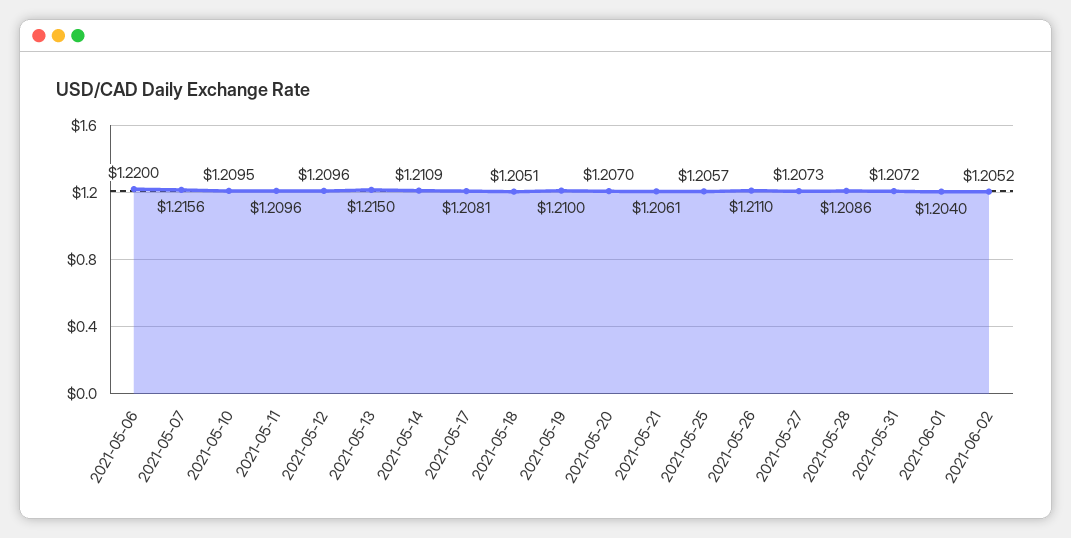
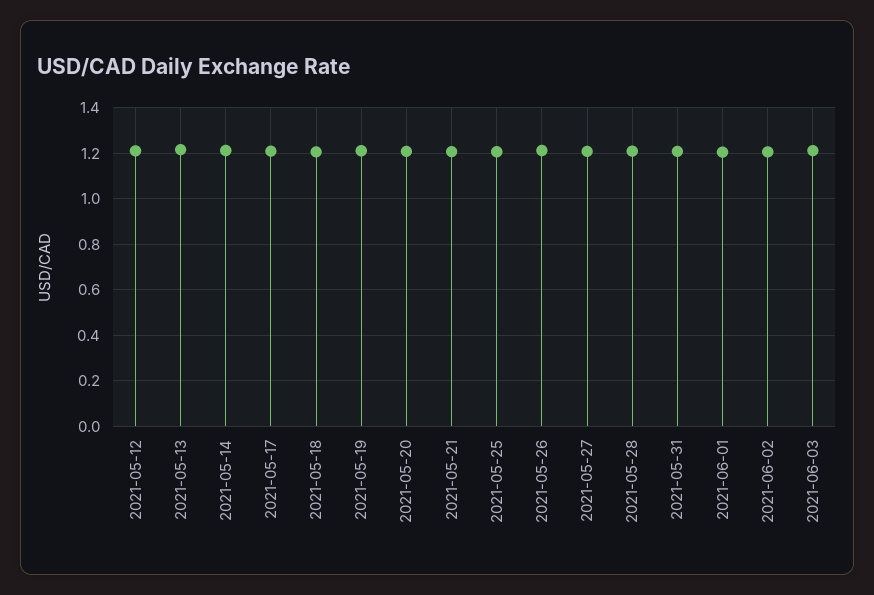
2021-05-06: 1.22 -> none
2021-05-07: 1.2156 -> none
2021-05-10: 1.2095 -> none
2021-05-11: 1.2096 -> none
2021-06-03: none -> 1.2

